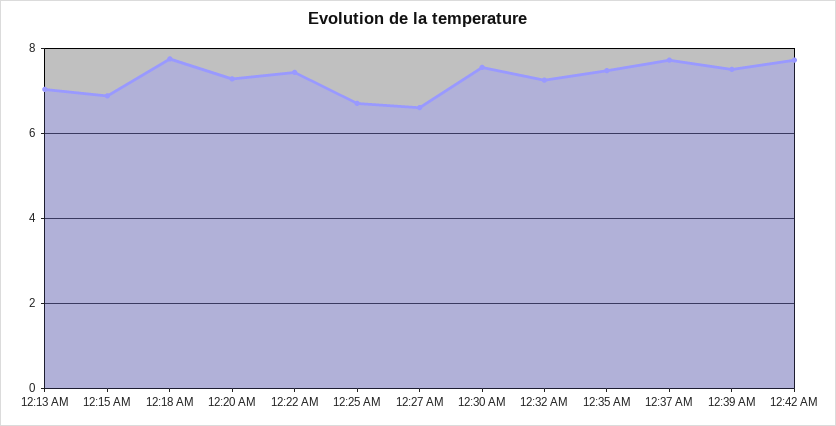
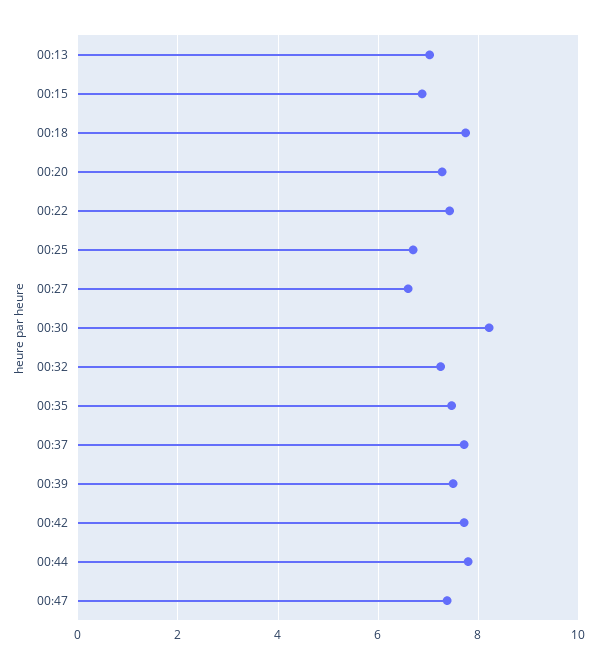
12:30 AM: 7.6 -> 8.2
00:44: none -> 7.8
00:47: none -> 7.4

